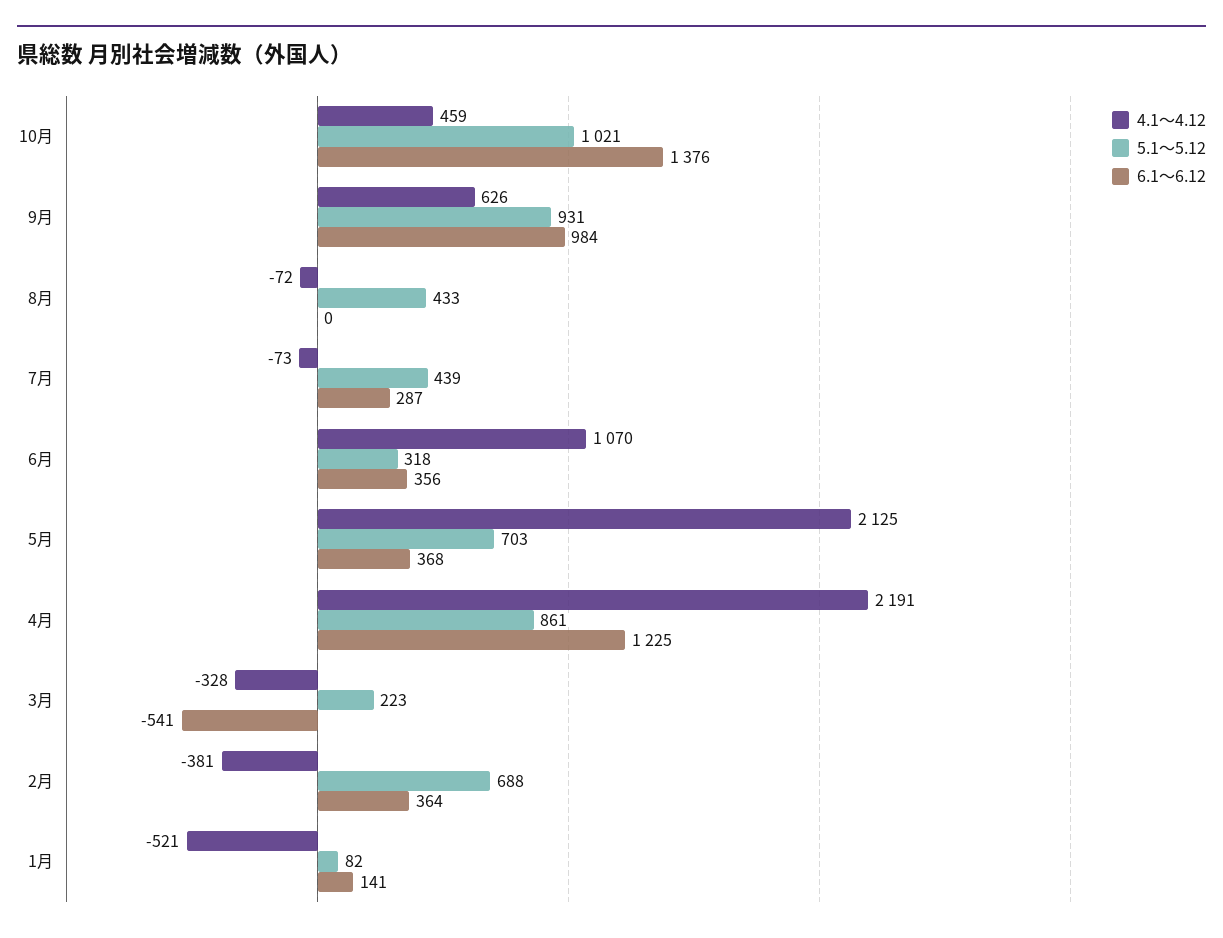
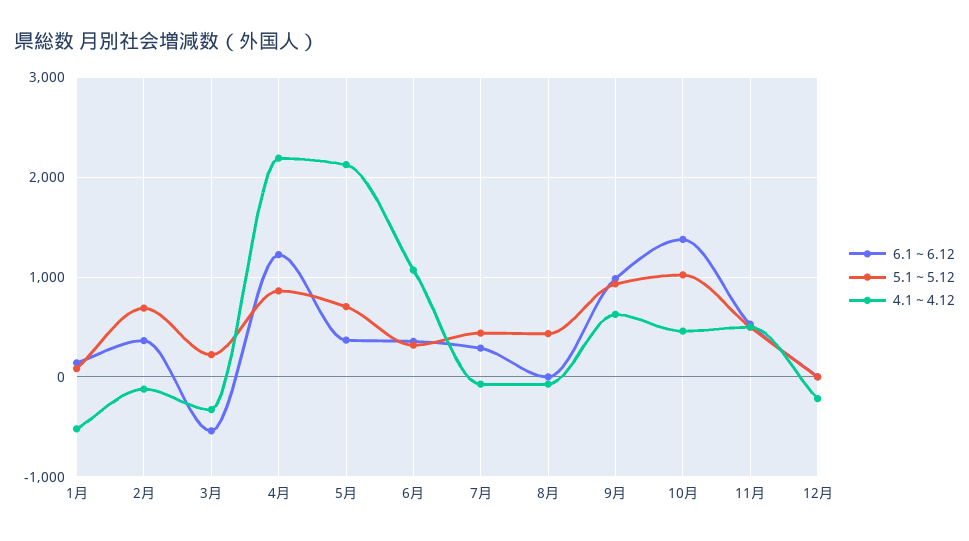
4.1～4.12, 2月: -381 -> -100
6.1～6.12, 11月: none -> 500
5.1～5.12, 11月: none -> 500
4.1～4.12, 11月: none -> 500
6.1～6.12, 12月: none -> 0
5.1～5.12, 12月: none -> 0
4.1～4.12, 12月: none -> -200

